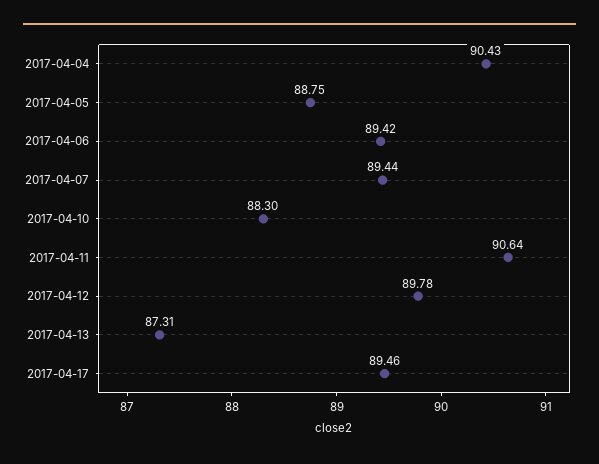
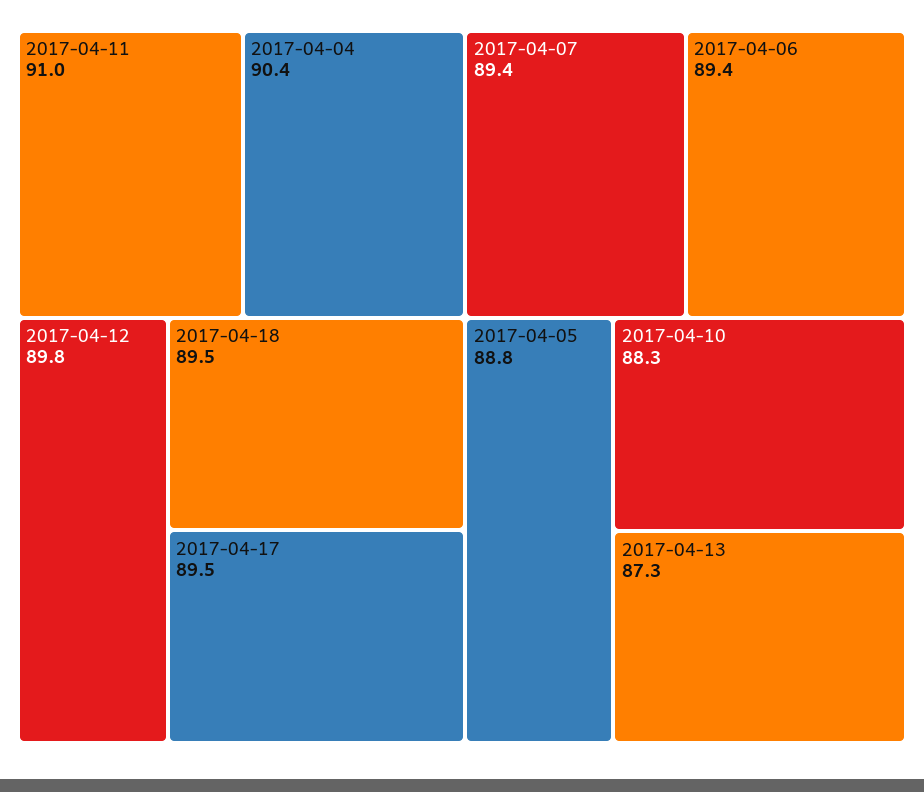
2017-04-11: 90.64 -> 91
2017-04-18: none -> 89.5

